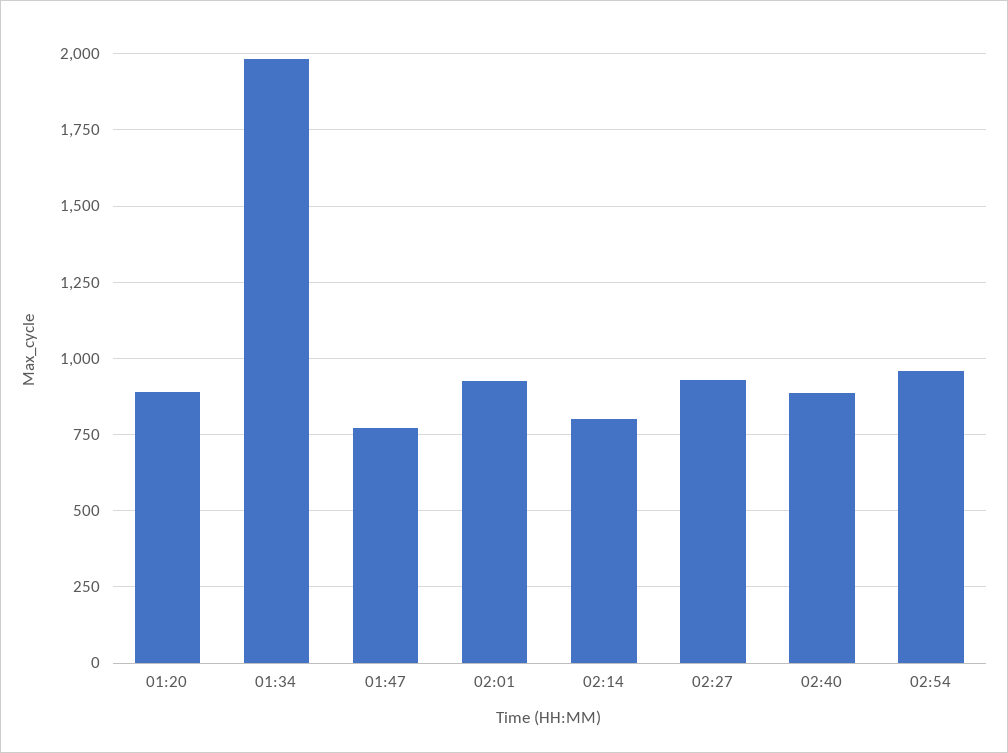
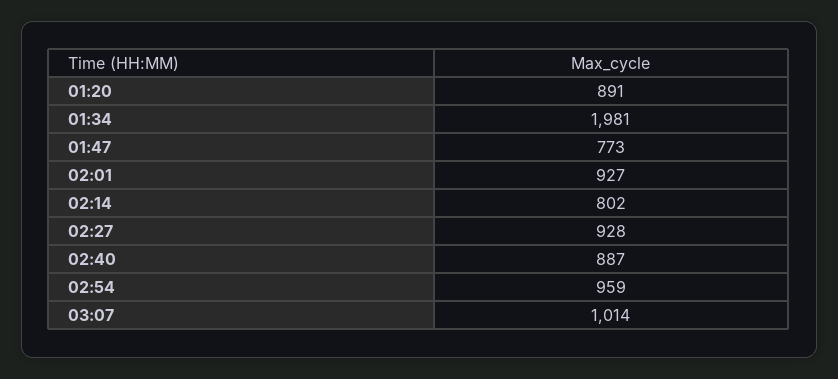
03:07: none -> 1014

